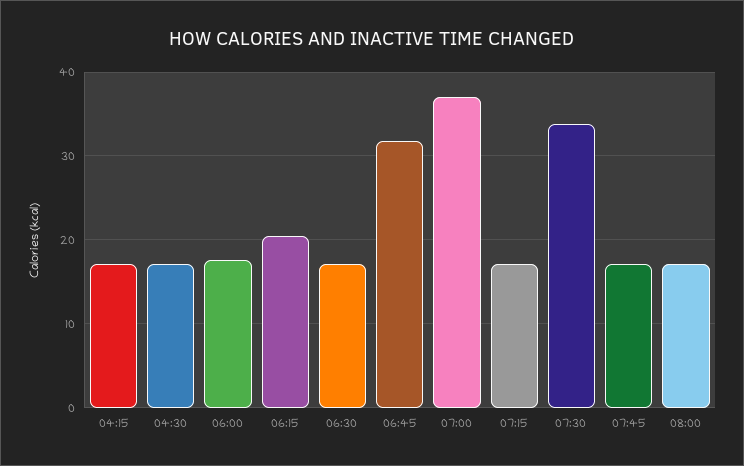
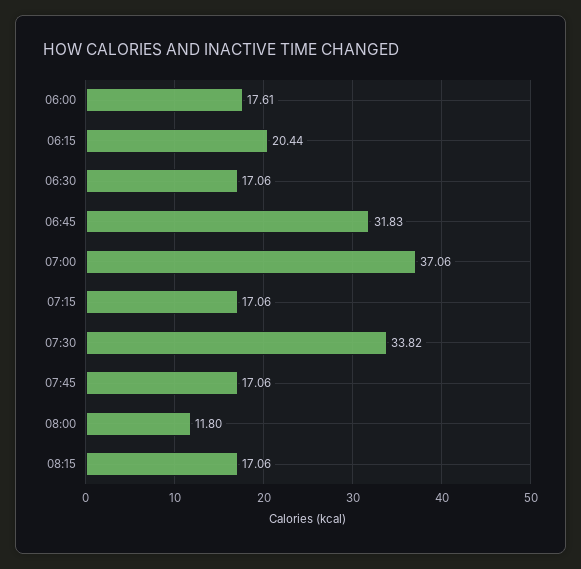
04:15: 17 -> none
04:30: 17 -> none
08:00: 17 -> 11.8
08:15: none -> 17.06

